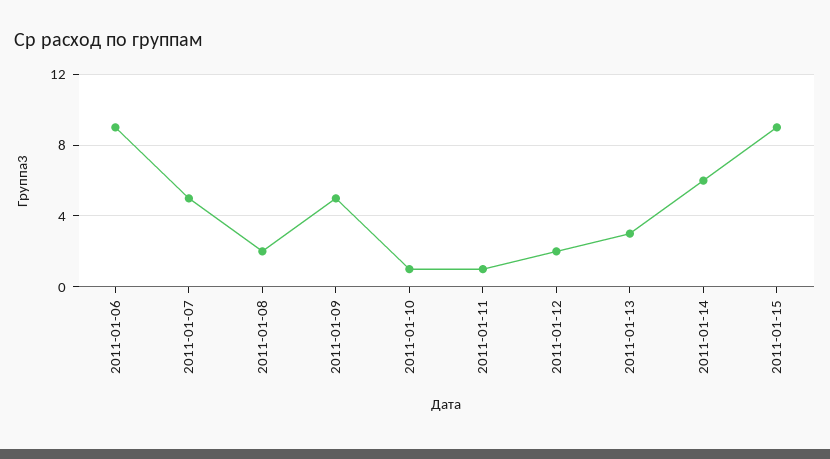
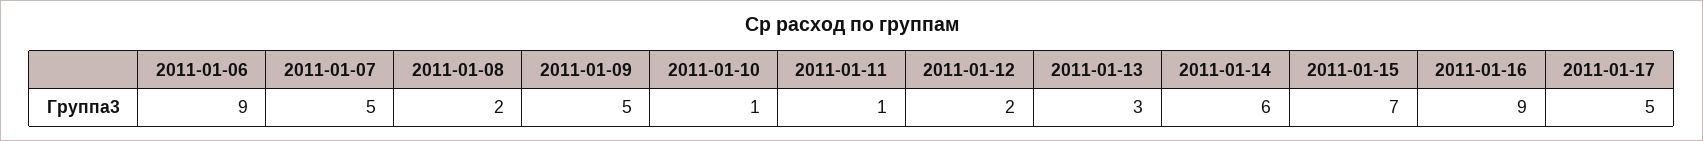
2011-01-15: 9 -> 7
2011-01-16: none -> 9
2011-01-17: none -> 5

